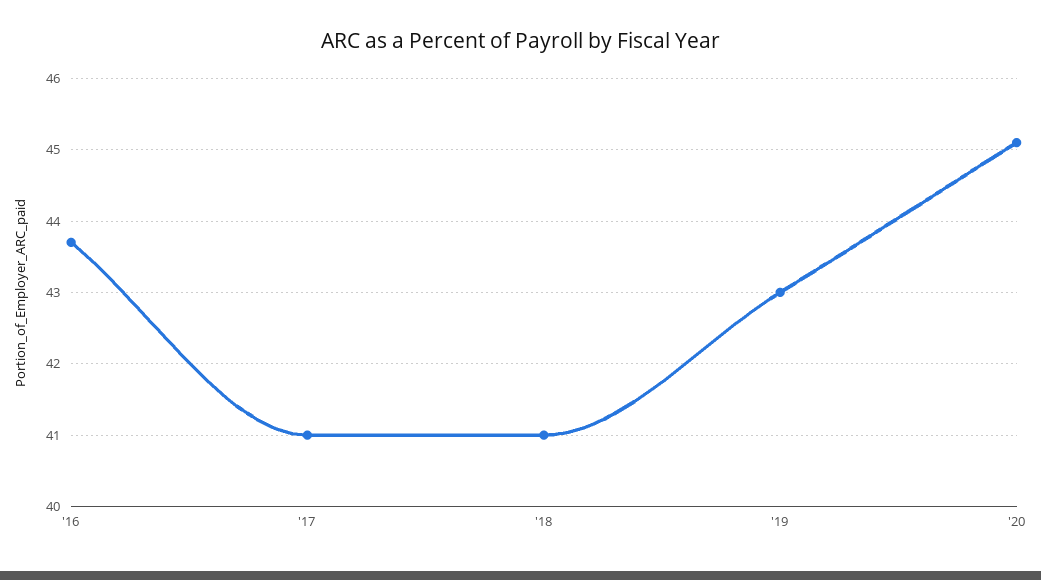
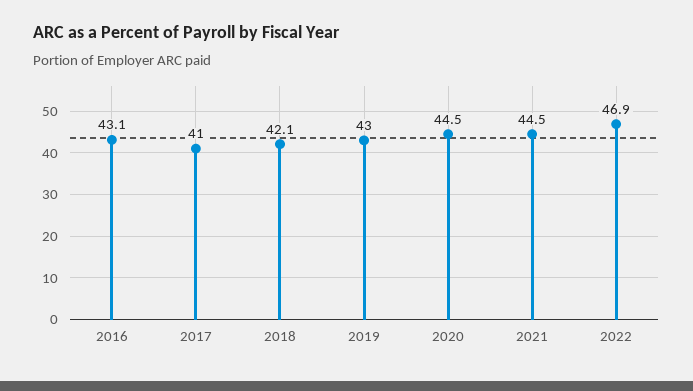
'16: 43.7 -> 43.1
'18: 41 -> 42.1
'20: 45.1 -> 44.5
2021: none -> 44.5
2022: none -> 46.9

